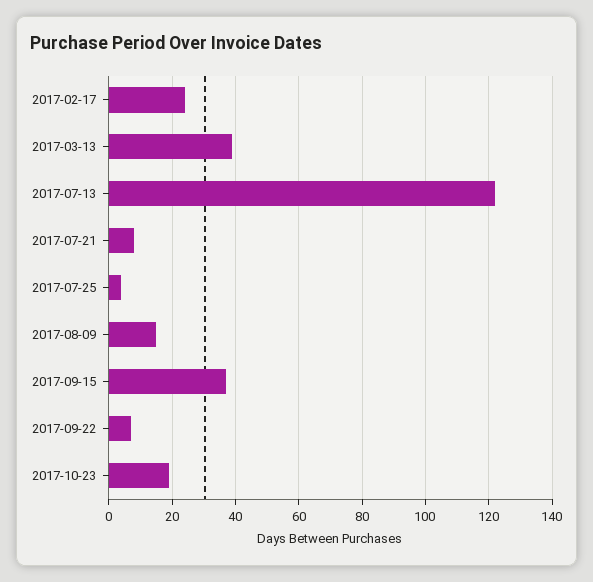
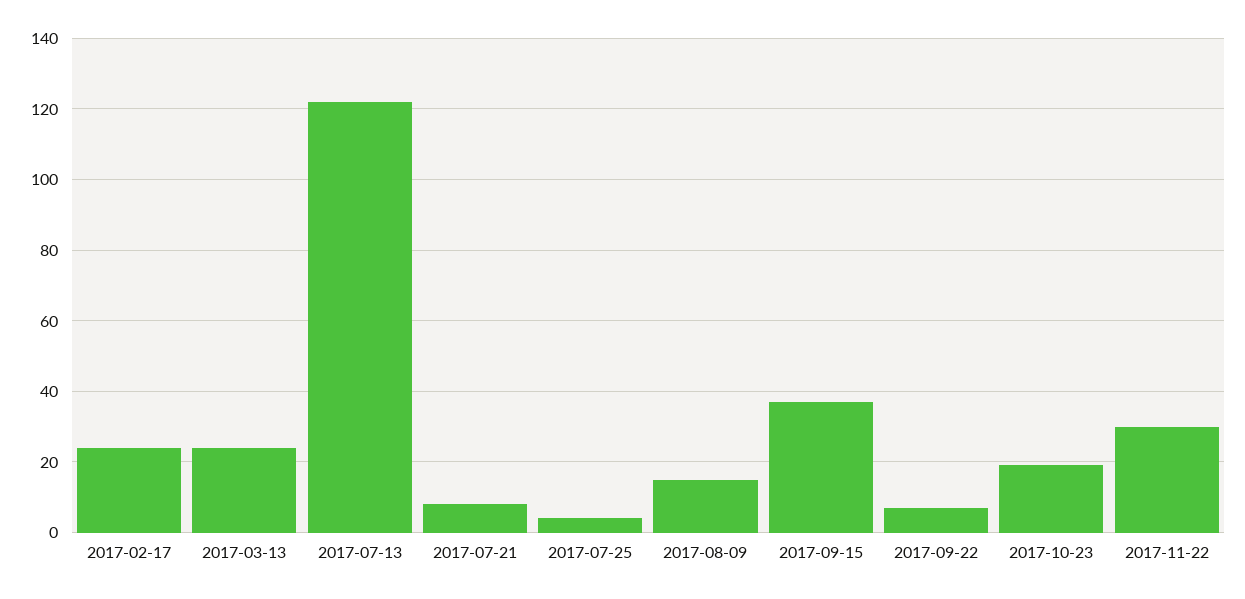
2017-03-13: 40 -> 25
2017-11-22: none -> 30

